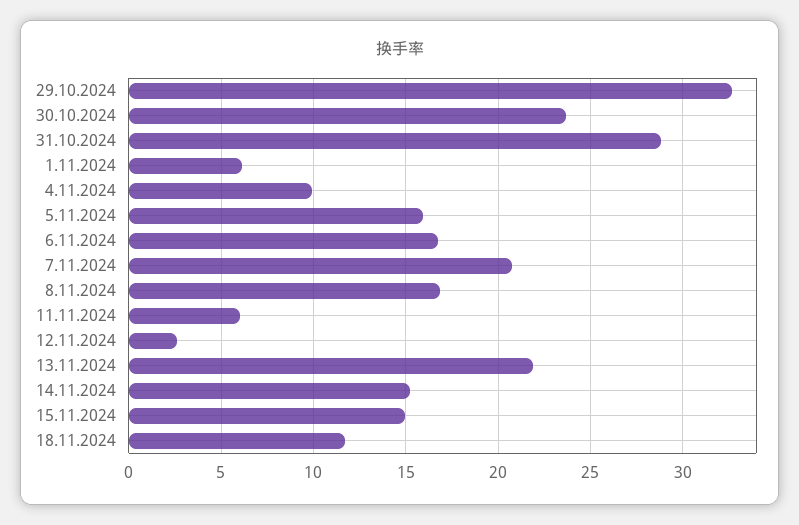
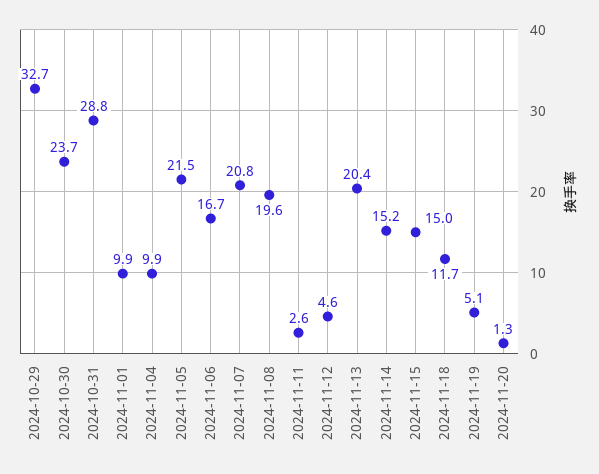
1.11.2024: 6 -> 9.9
5.11.2024: 16 -> 21.5
8.11.2024: 17 -> 19.6
11.11.2024: 6 -> 2.6
12.11.2024: 2.5 -> 4.6
13.11.2024: 22 -> 20.4
2024-11-19: none -> 5.1
2024-11-20: none -> 1.3

